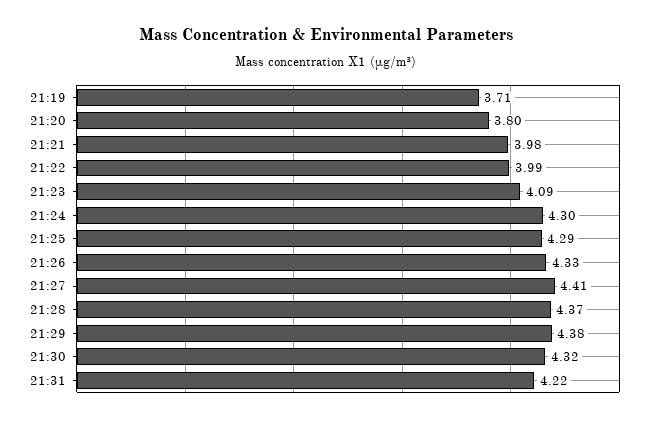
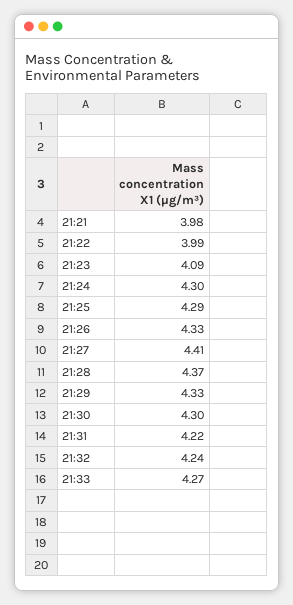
21:19: 3.71 -> none
21:20: 3.8 -> none
21:29: 4.38 -> 4.33
21:30: 4.32 -> 4.3
21:32: none -> 4.24
21:33: none -> 4.27

